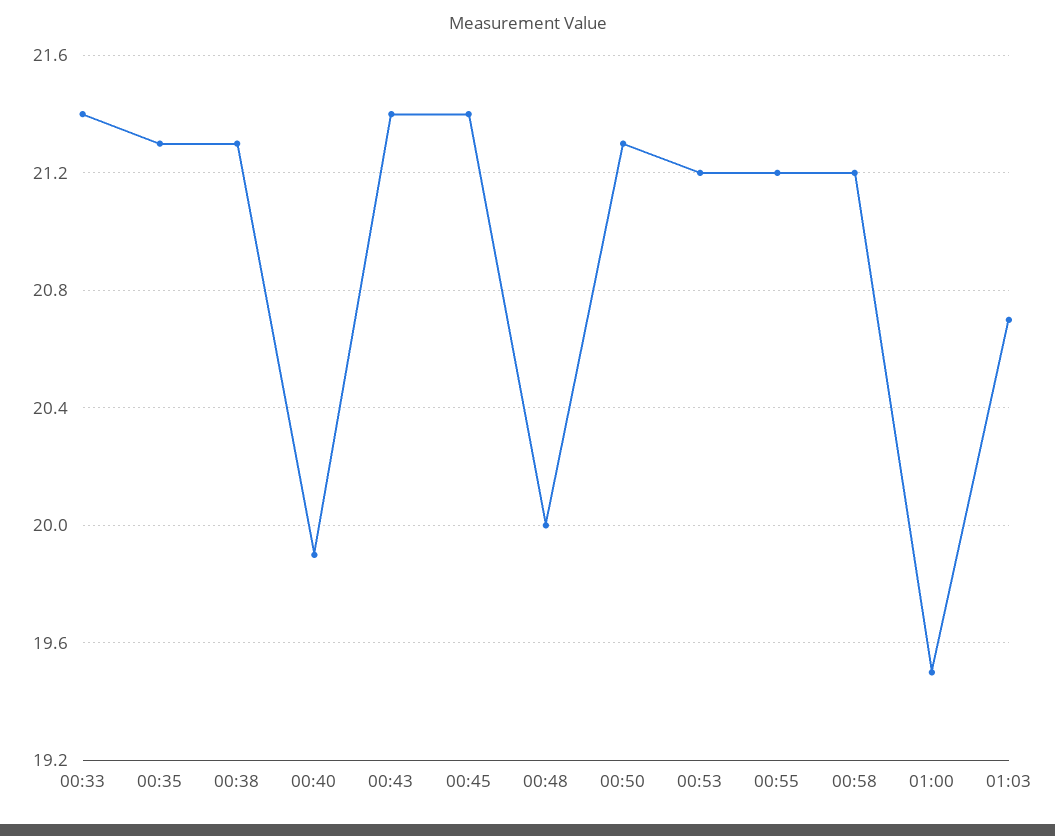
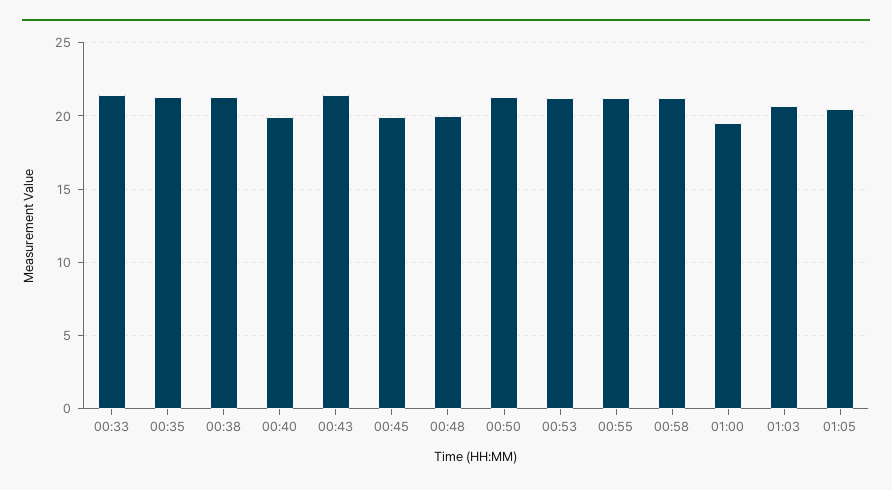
00:45: 21.4 -> 20
01:05: none -> 20.5

